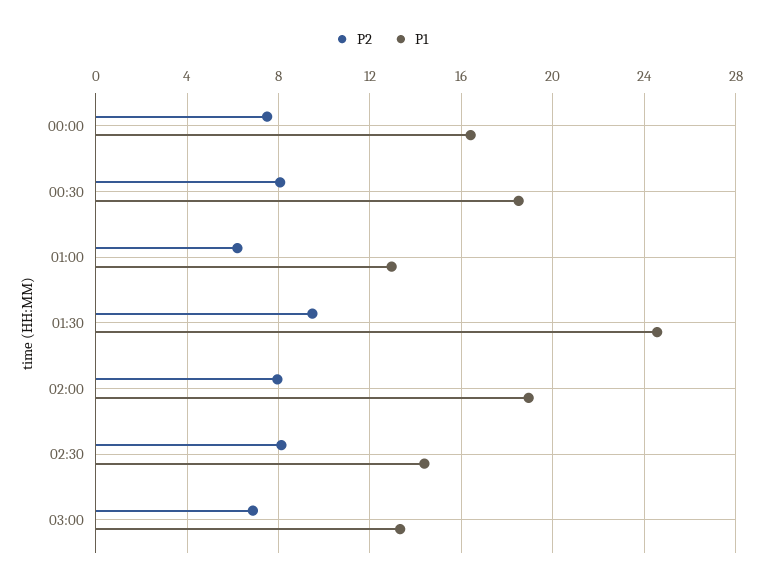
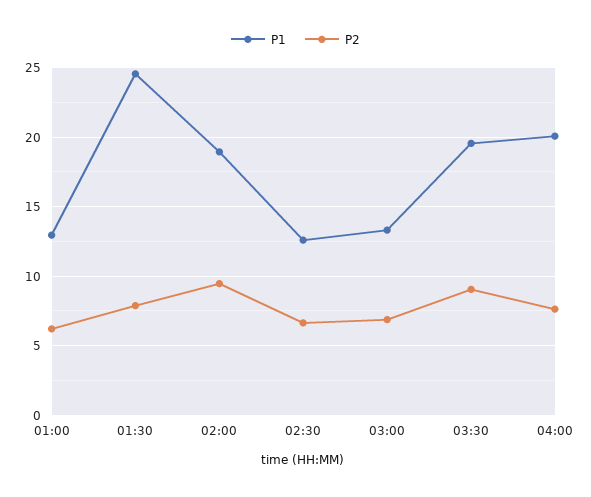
P2, 00:00: 7.5 -> none
P1, 00:00: 16.5 -> none
P2, 00:30: 8 -> none
P1, 00:30: 18.5 -> none
P2, 01:30: 9.5 -> 8
P2, 02:00: 8 -> 9.5
P2, 02:30: 8 -> 6.5
P1, 02:30: 14.5 -> 12.5
P1, 03:30: none -> 19.5
P2, 03:30: none -> 9
P1, 04:00: none -> 20
P2, 04:00: none -> 7.5

